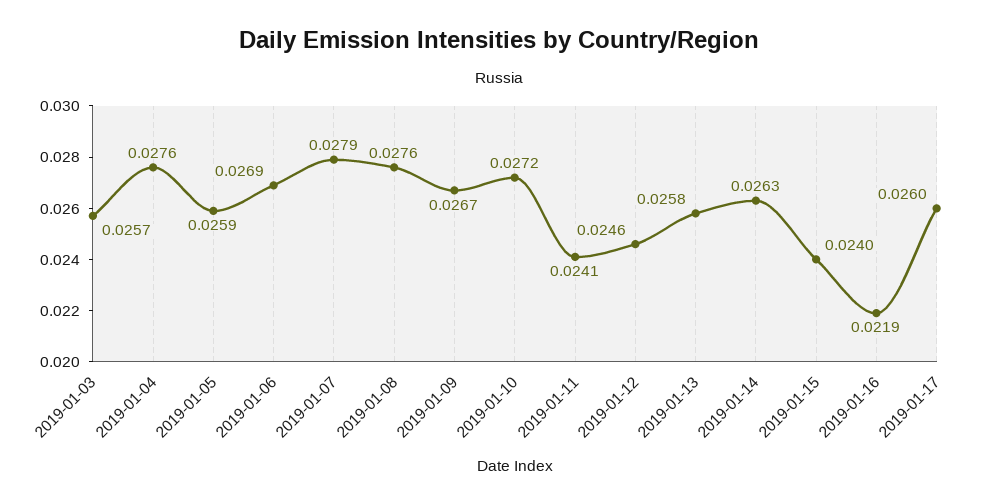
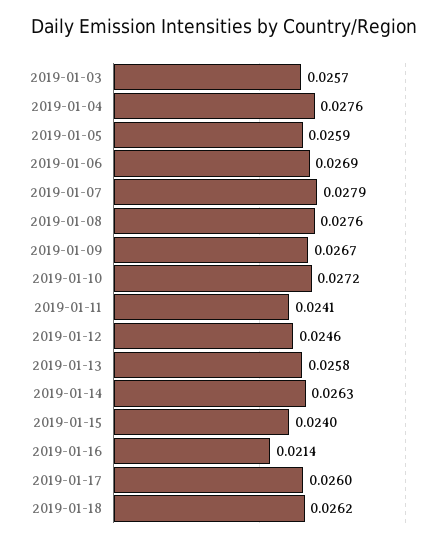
2019-01-16: 0.0219 -> 0.0214
2019-01-18: none -> 0.0262

